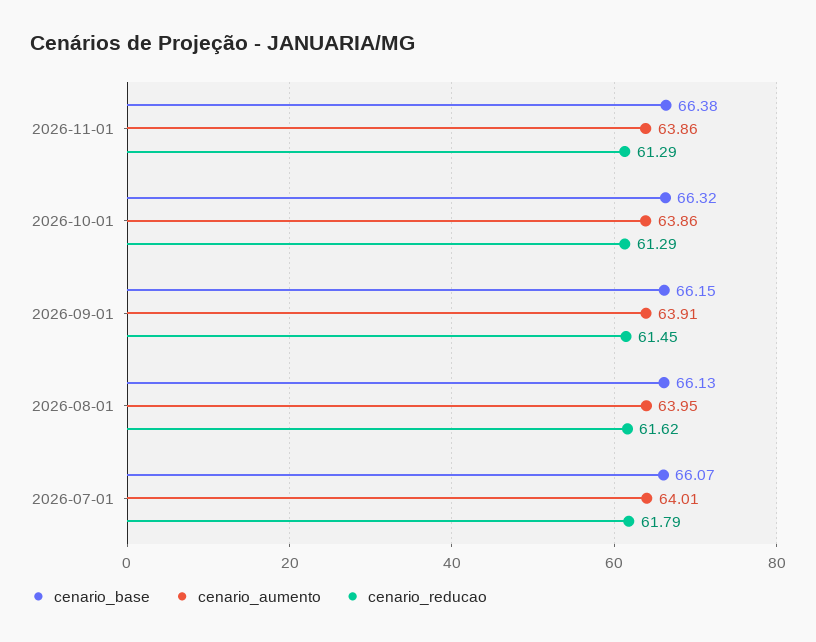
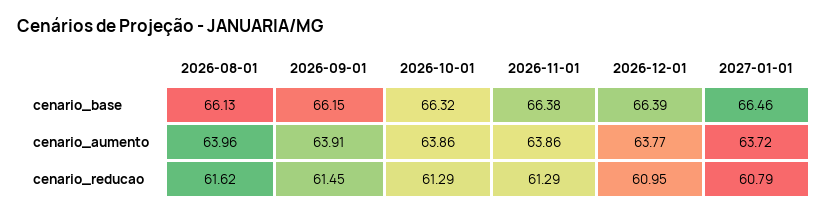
cenario_aumento, 2026-08-01: 63.95 -> 63.96
cenario_base, 2026-07-01: 66.07 -> none
cenario_aumento, 2026-07-01: 64.01 -> none
cenario_reducao, 2026-07-01: 61.79 -> none
cenario_base, 2026-12-01: none -> 66.39
cenario_base, 2027-01-01: none -> 66.46
cenario_aumento, 2026-12-01: none -> 63.77
cenario_aumento, 2027-01-01: none -> 63.72
cenario_reducao, 2026-12-01: none -> 60.95
cenario_reducao, 2027-01-01: none -> 60.79

